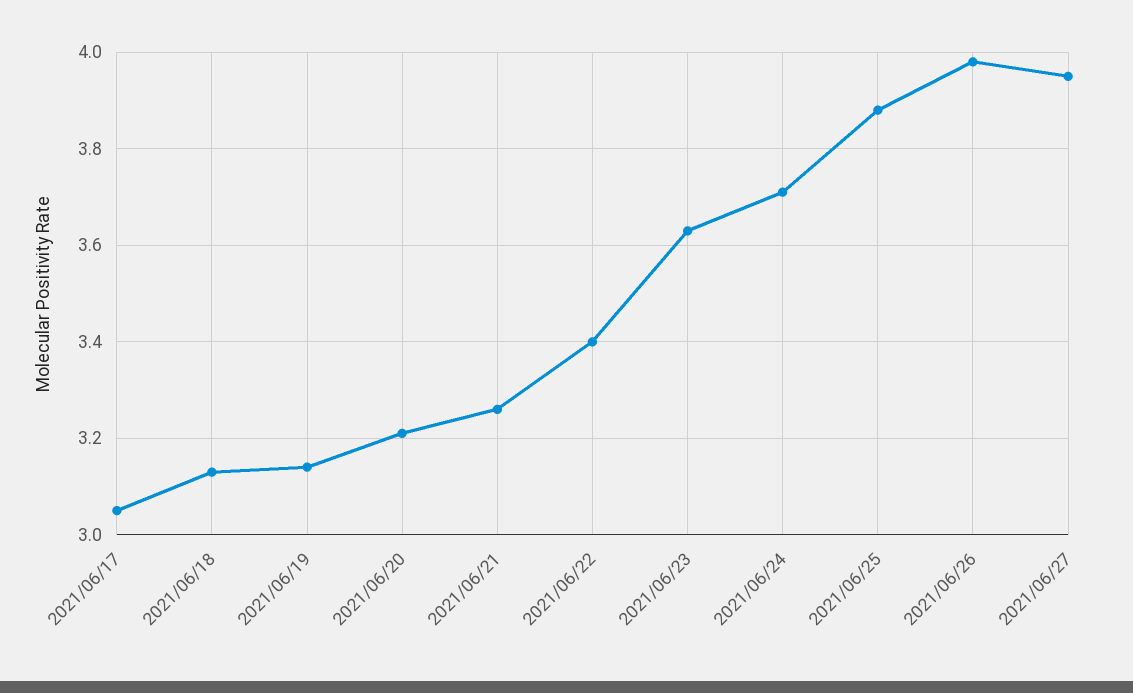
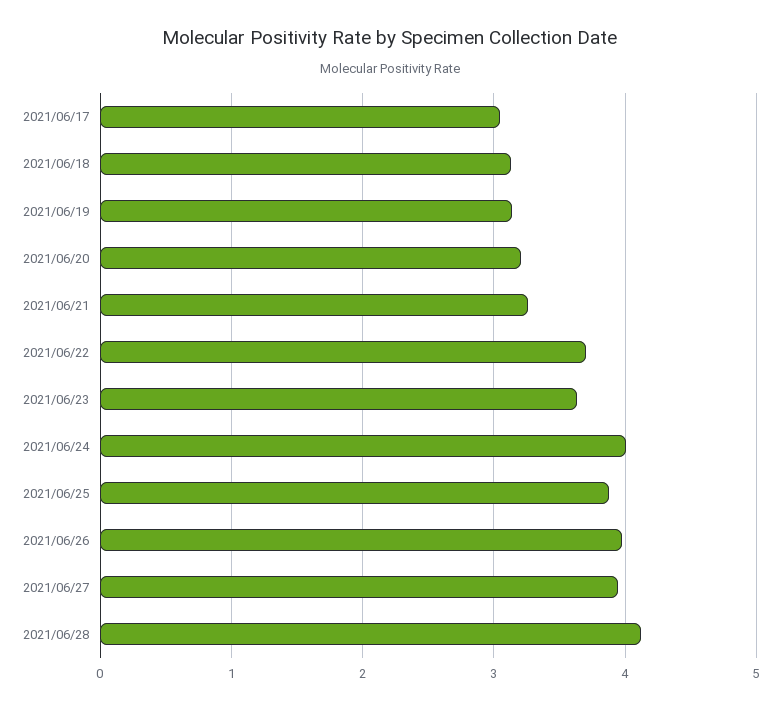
2021/06/22: 3.4 -> 3.7
2021/06/24: 3.7 -> 4
2021/06/28: none -> 4.1

